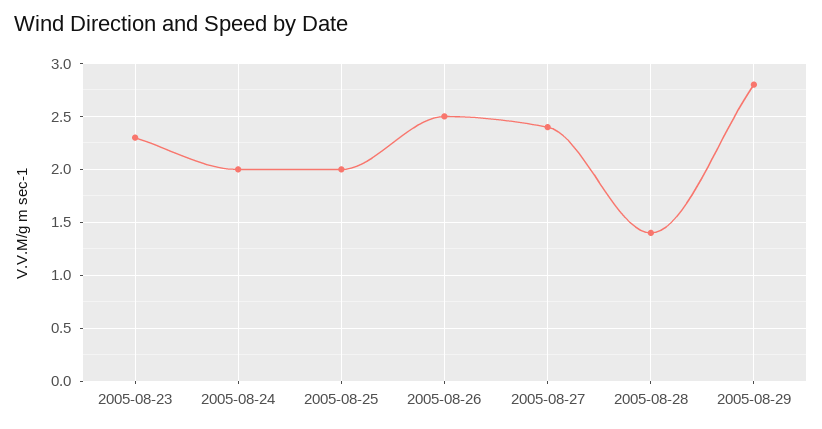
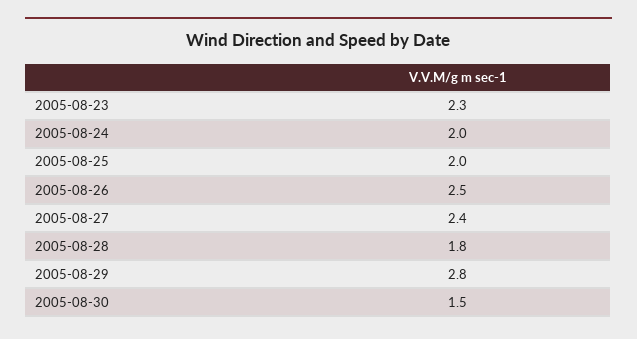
2005-08-28: 1.4 -> 1.8
2005-08-30: none -> 1.5

